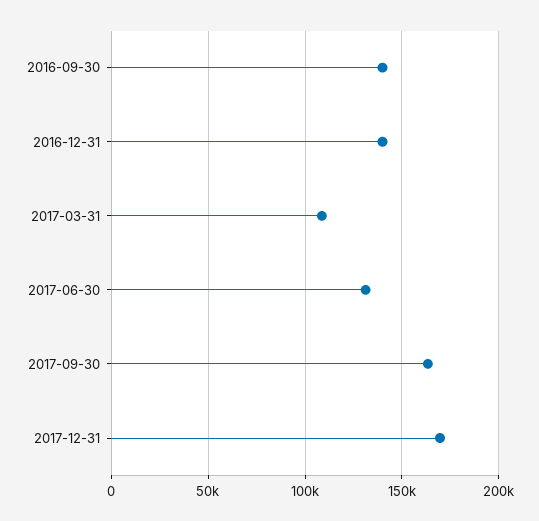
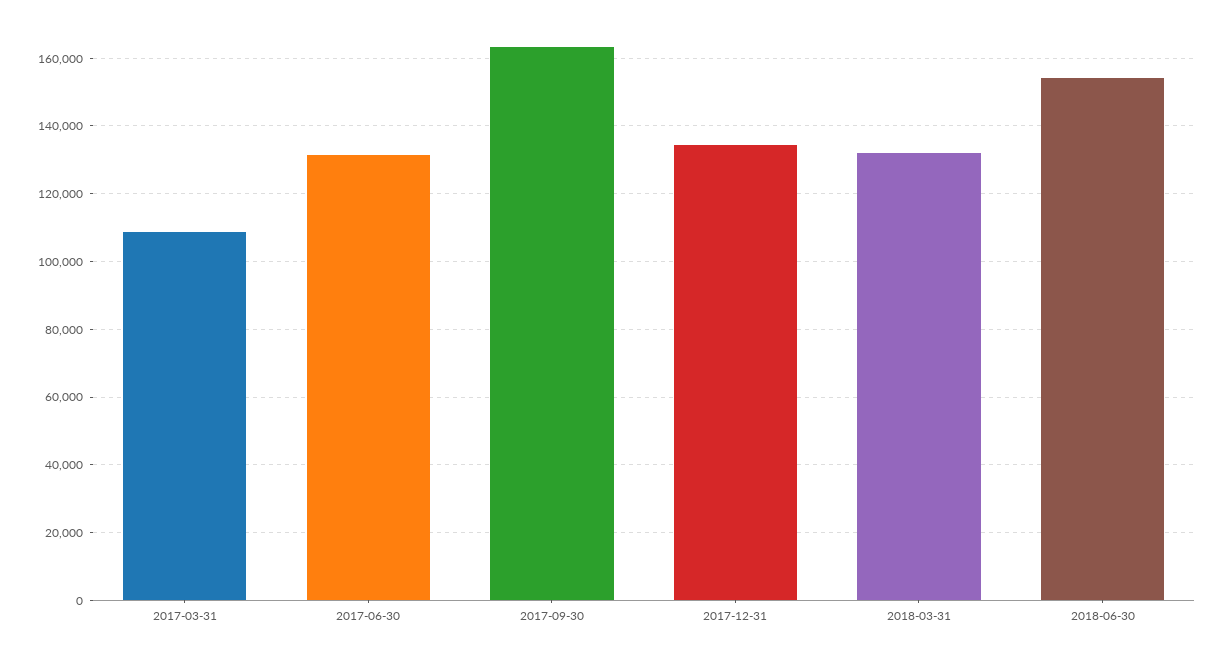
2016-09-30: 140000 -> none
2016-12-31: 140000 -> none
2017-12-31: 170000 -> 134000
2018-03-31: none -> 132000
2018-06-30: none -> 154000

